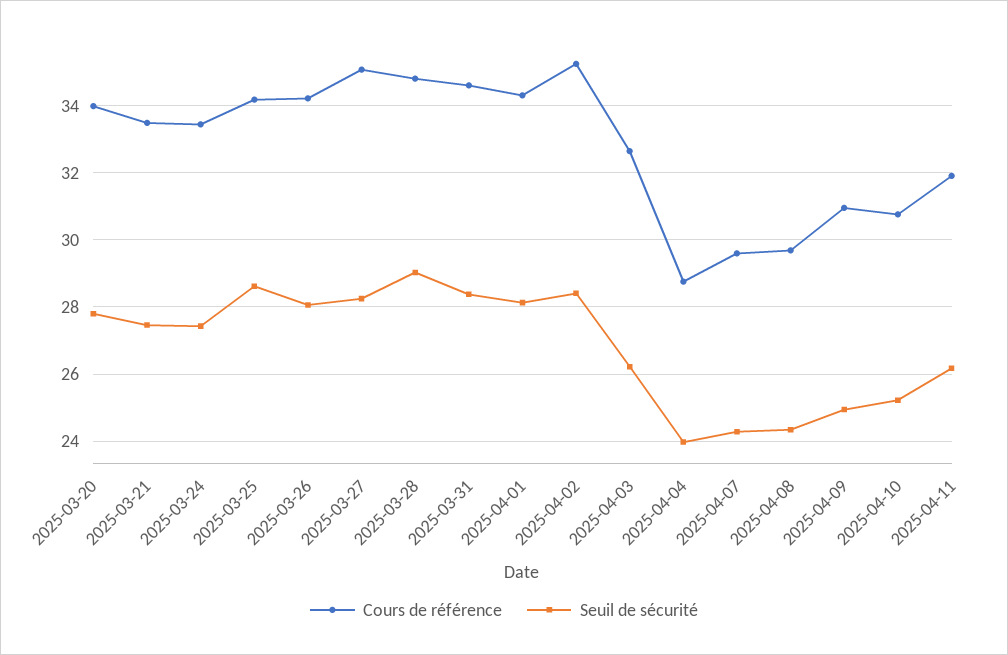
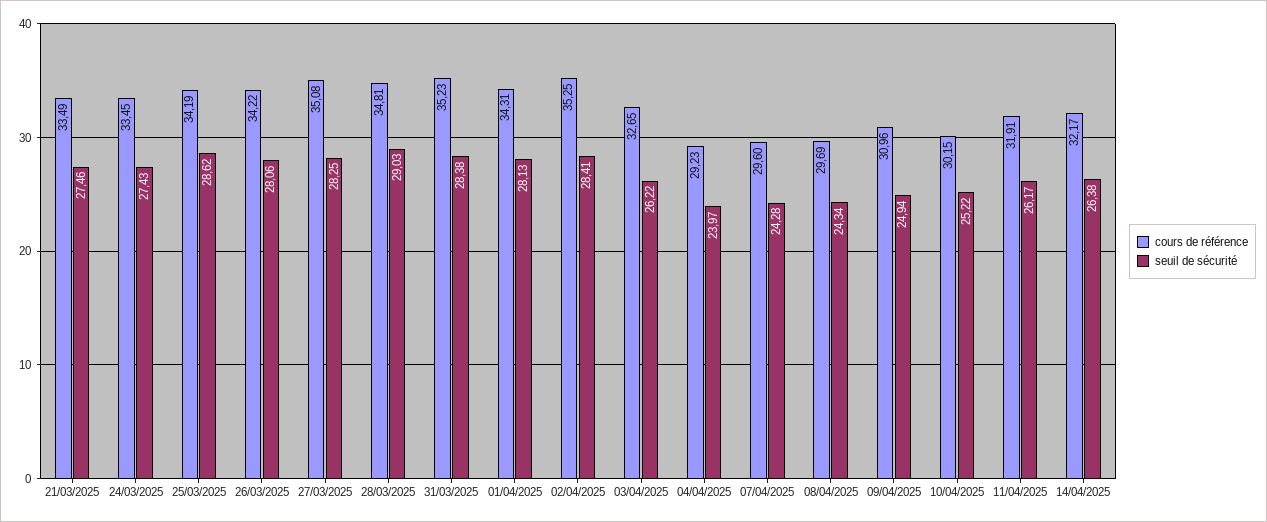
Cours de référence, 2025-03-20: 34 -> none
Seuil de sécurité, 2025-03-20: 27.8 -> none
Cours de référence, 2025-03-31: 34.6 -> 35.23
Cours de référence, 2025-04-04: 28.8 -> 29.23
Cours de référence, 2025-04-10: 30.8 -> 30.15
Cours de référence, 14/04/2025: none -> 32.17
Seuil de sécurité, 14/04/2025: none -> 26.38

